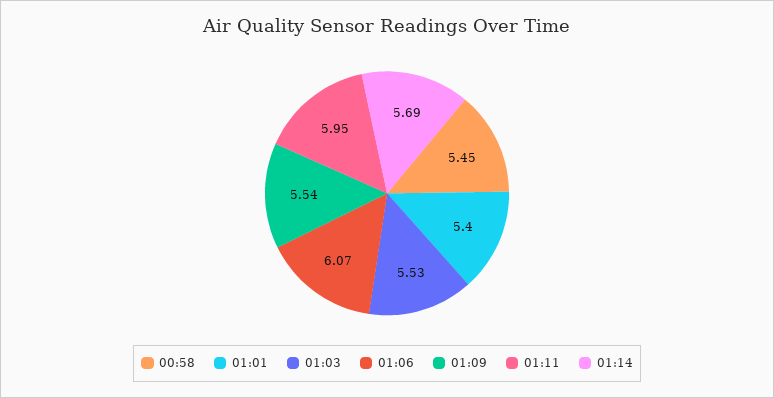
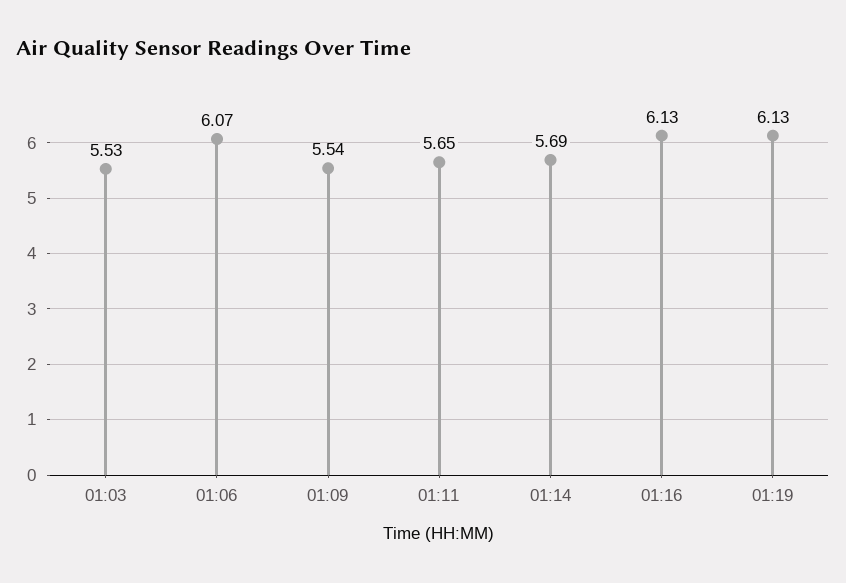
00:58: 5.45 -> none
01:01: 5.4 -> none
01:11: 5.95 -> 5.65
01:16: none -> 6.13
01:19: none -> 6.13

